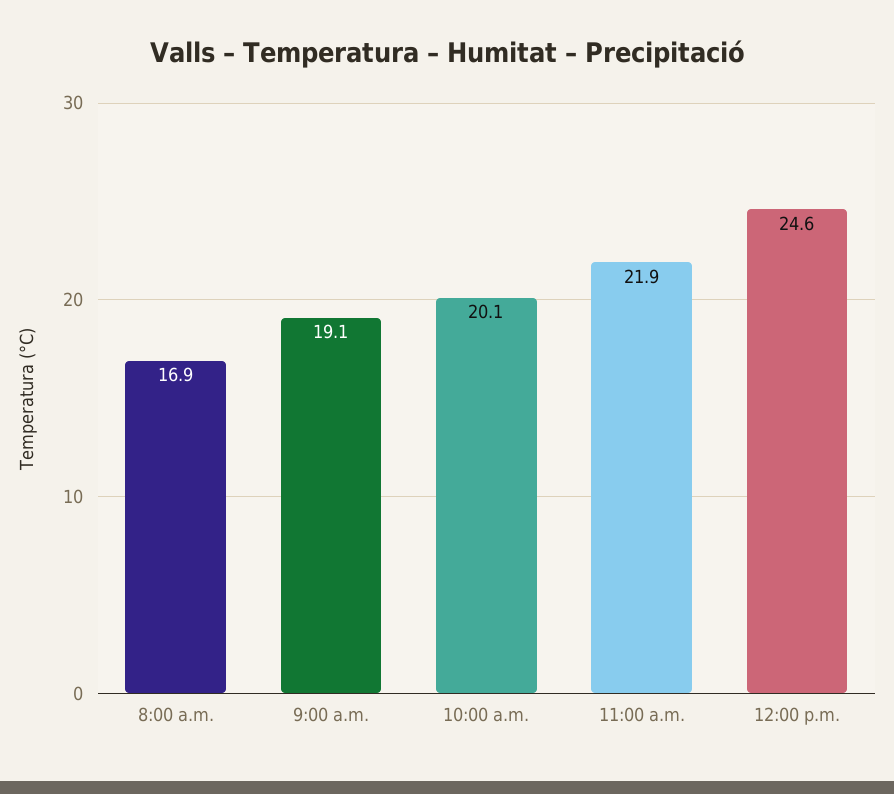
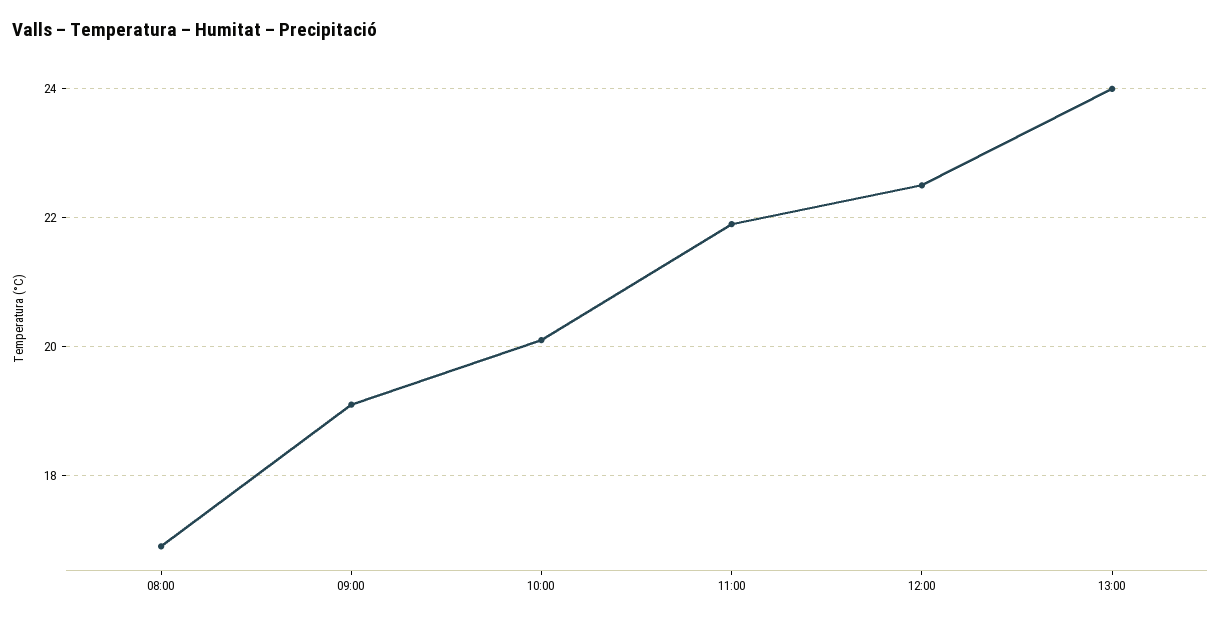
12:00 p.m.: 24.6 -> 22.5
13:00: none -> 24

